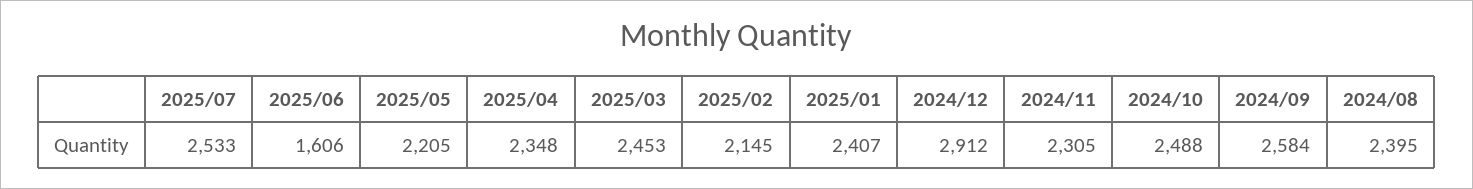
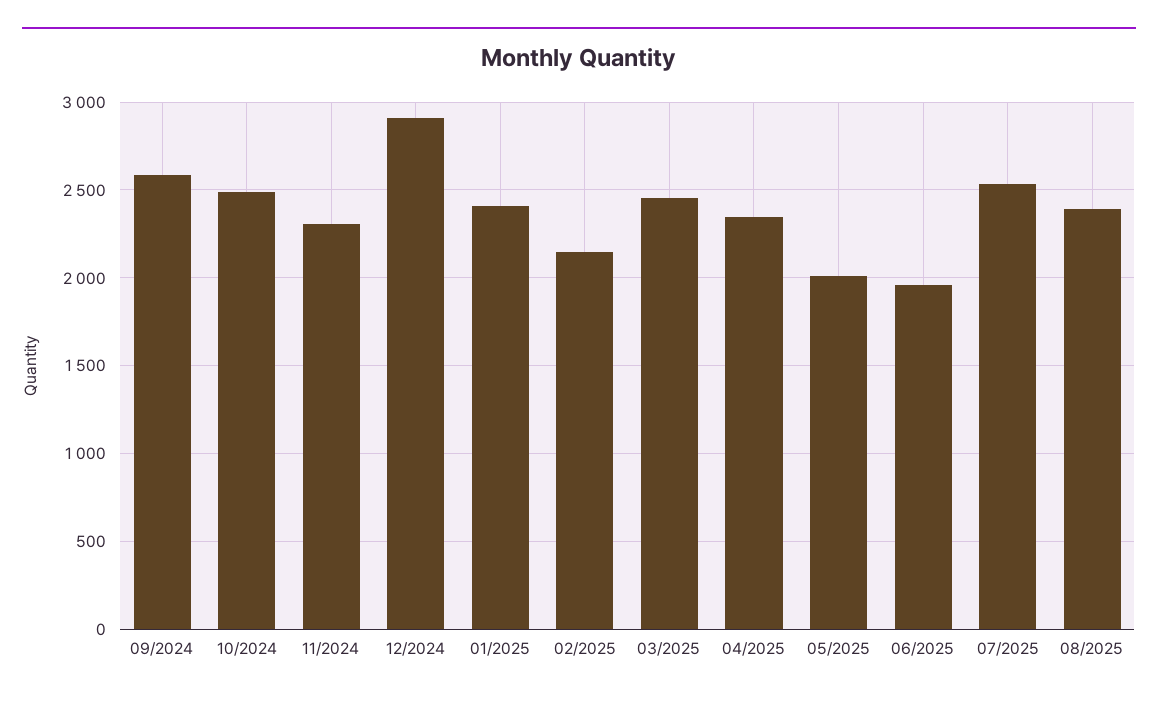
2025/06: 1606 -> 1950
2025/05: 2205 -> 2000
2024/08: 2395 -> none
08/2025: none -> 2400

